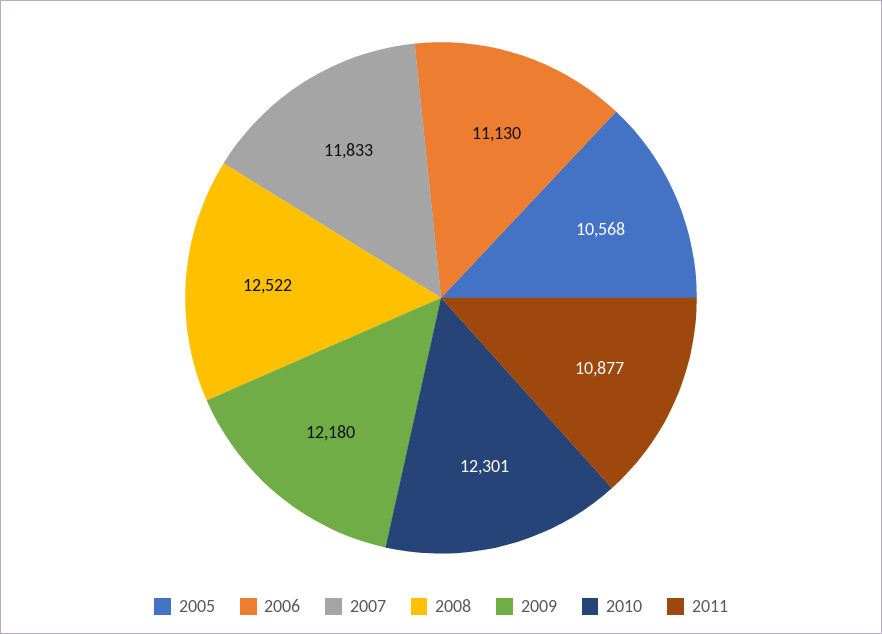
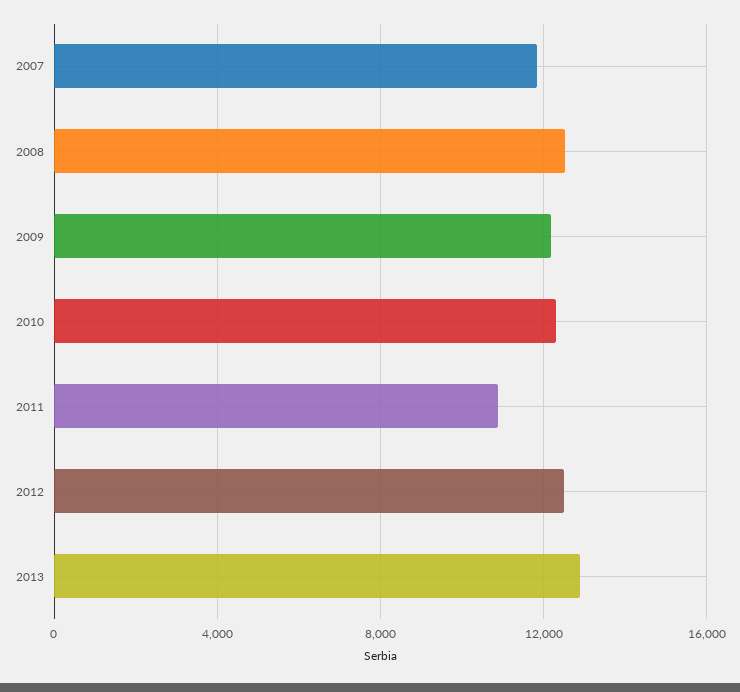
2005: 10568 -> none
2006: 11130 -> none
2012: none -> 12500
2013: none -> 13000

